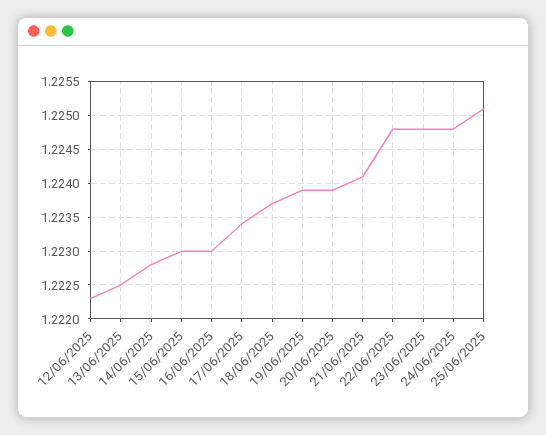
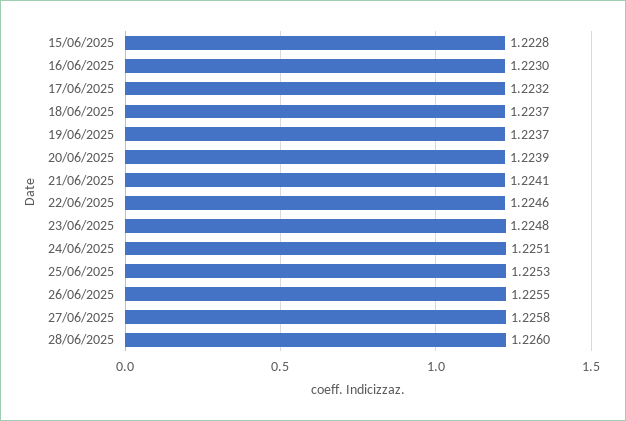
12/06/2025: 1.2223 -> none
13/06/2025: 1.2225 -> none
14/06/2025: 1.2228 -> none
15/06/2025: 1.223 -> 1.2228
17/06/2025: 1.2234 -> 1.2232
19/06/2025: 1.2239 -> 1.2237
22/06/2025: 1.2248 -> 1.2246
24/06/2025: 1.2248 -> 1.2251
25/06/2025: 1.2251 -> 1.2253
26/06/2025: none -> 1.2255
27/06/2025: none -> 1.2258
28/06/2025: none -> 1.226

